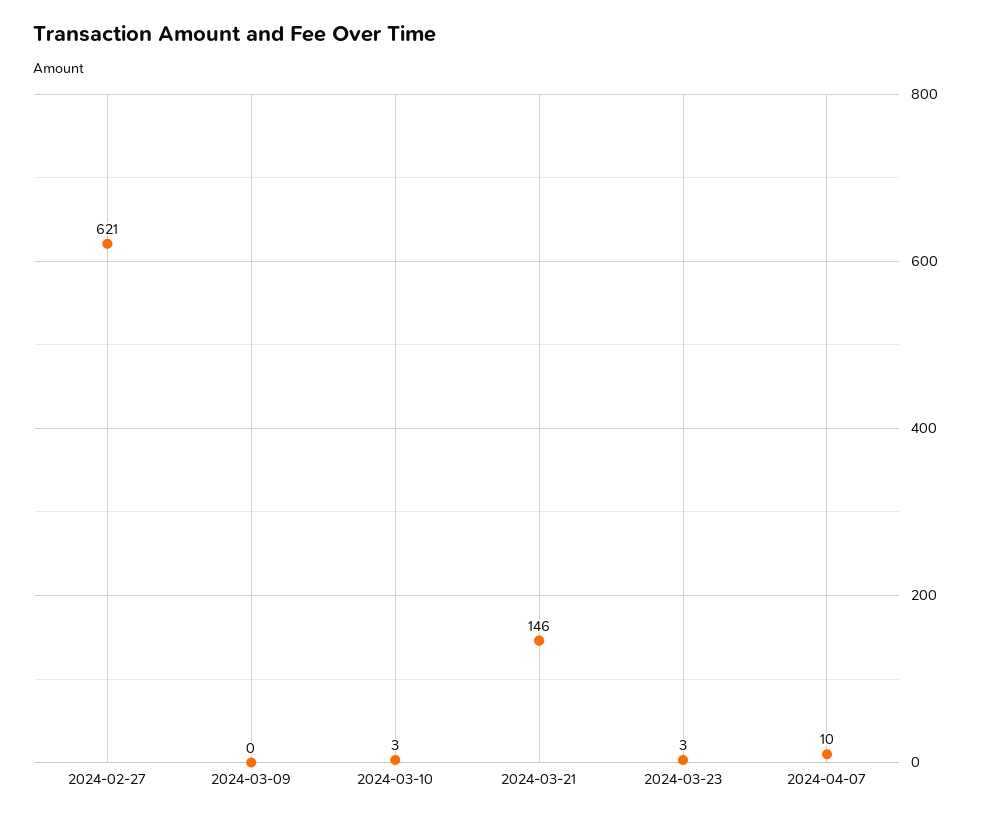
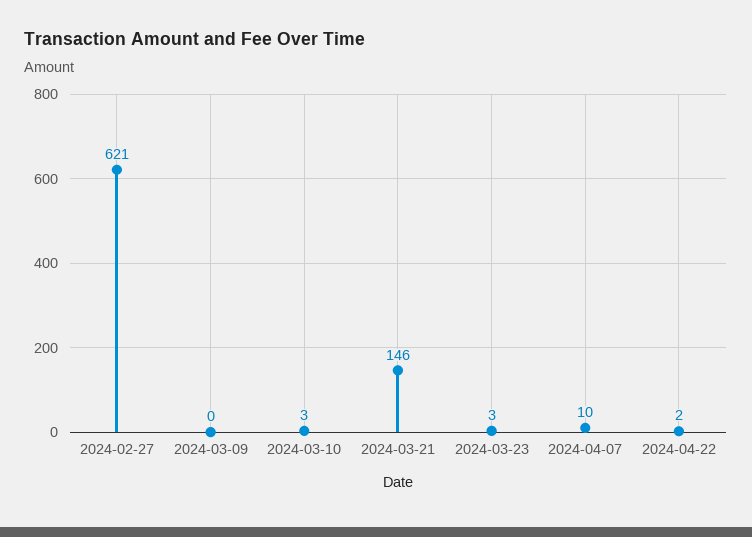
2024-04-22: none -> 2

